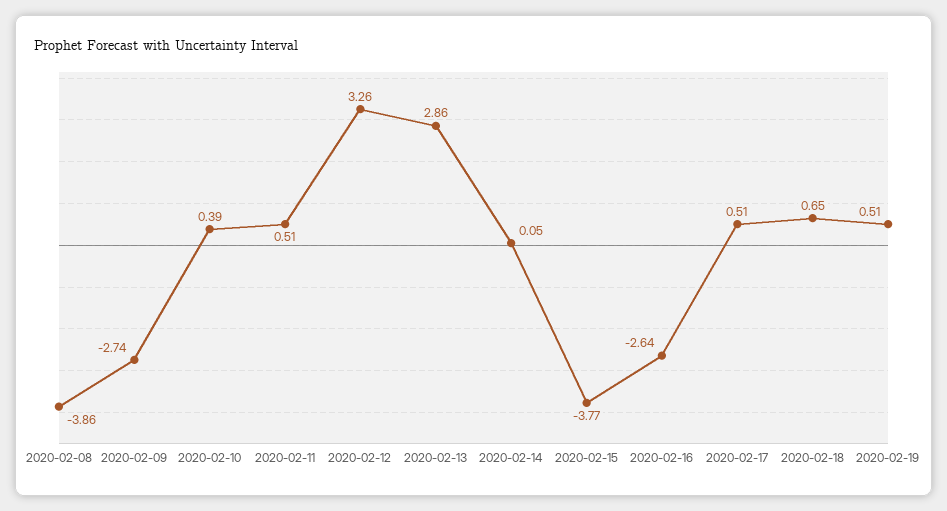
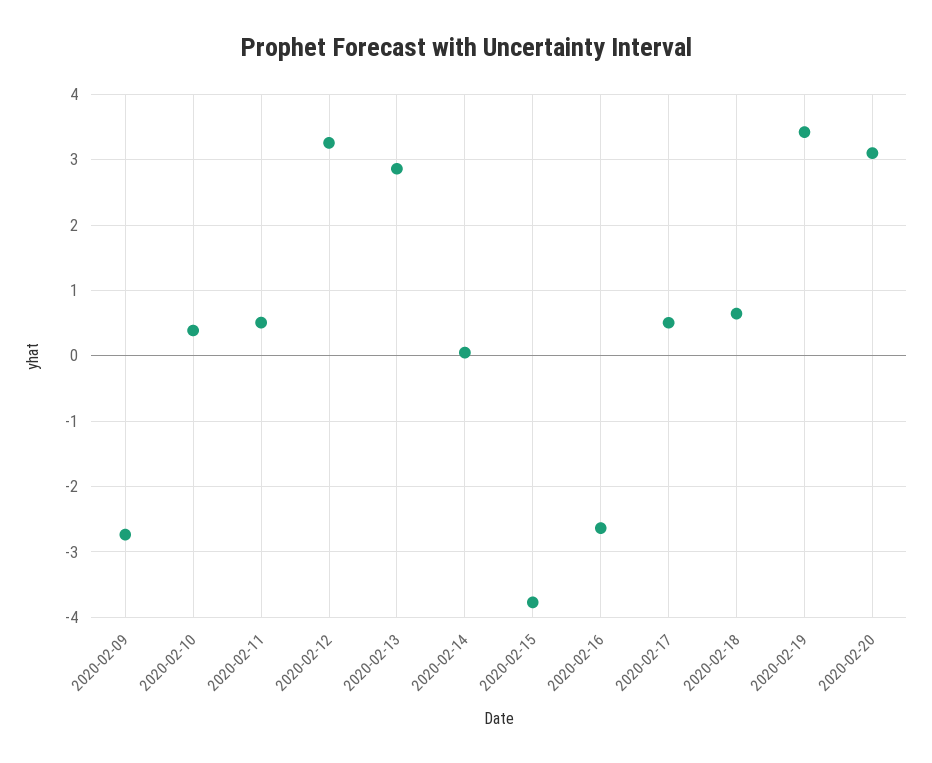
2020-02-08: -3.86 -> none
2020-02-19: 0.51 -> 3.4
2020-02-20: none -> 3.1

